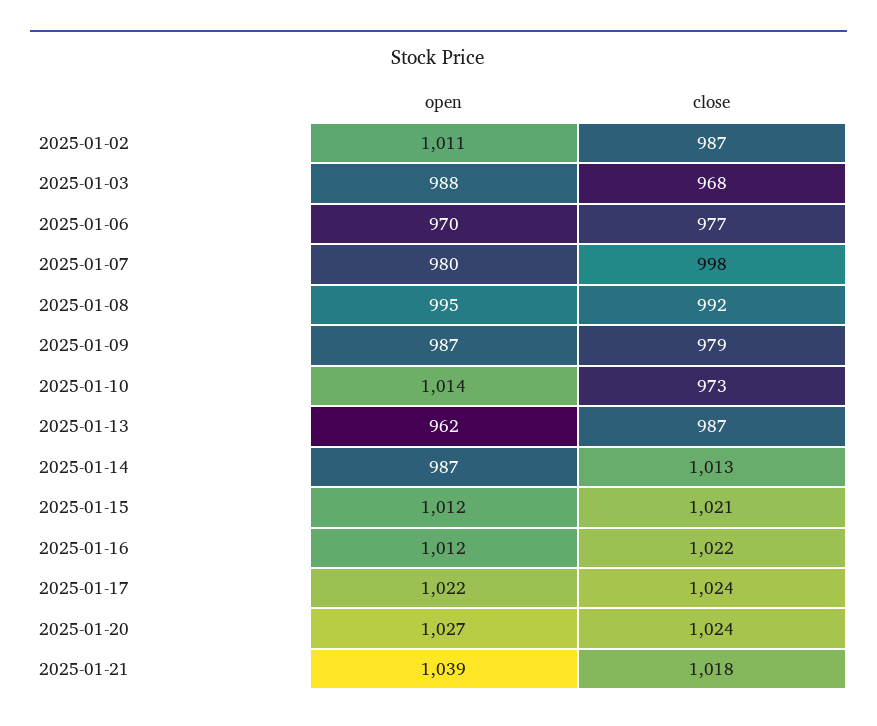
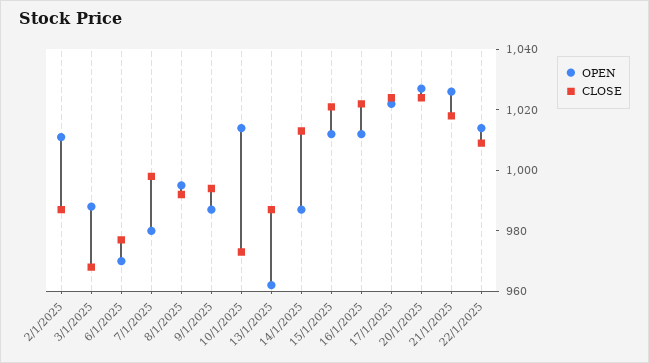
close, 2025-01-09: 979 -> 995
open, 2025-01-21: 1039 -> 1025
open, 22/1/2025: none -> 1015
close, 22/1/2025: none -> 1010

